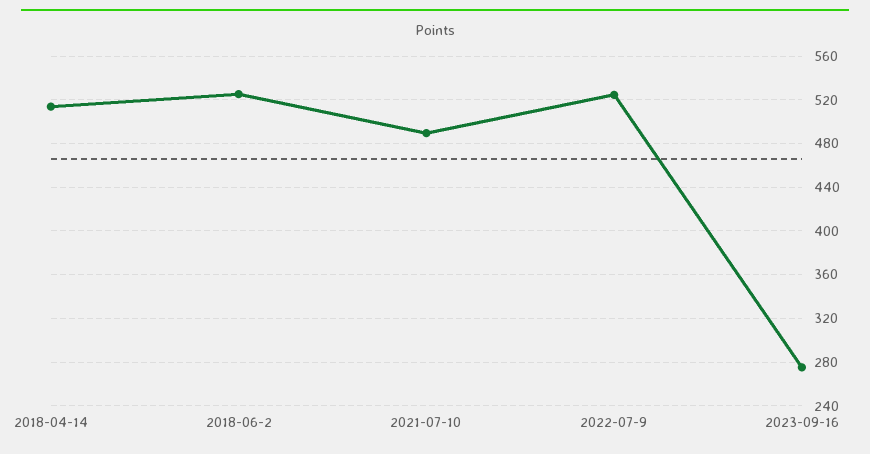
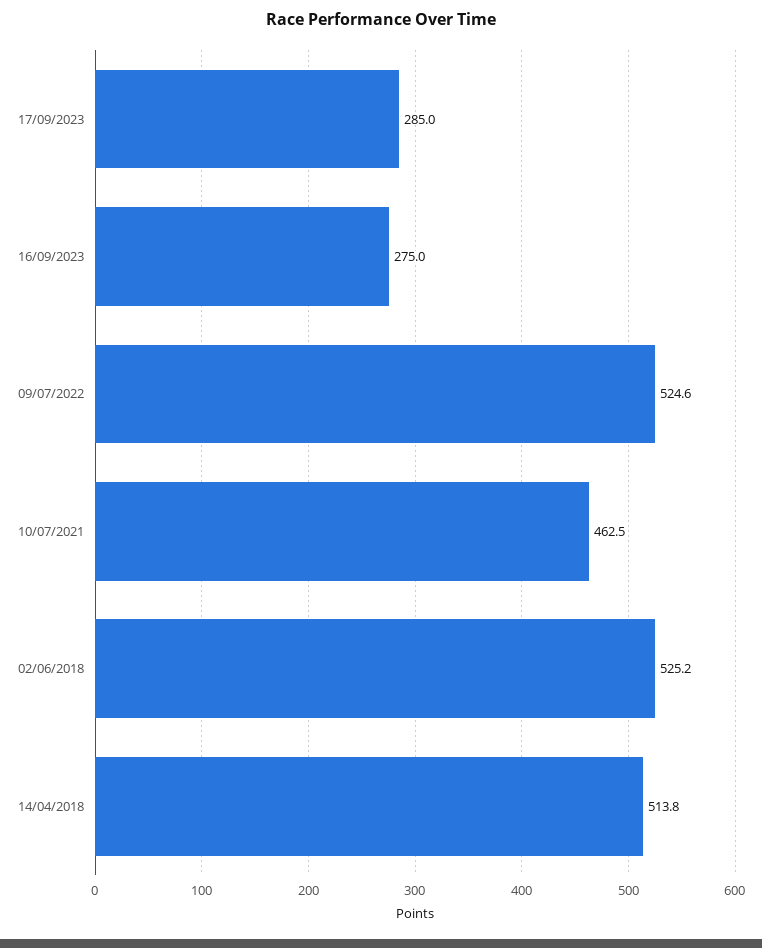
2021-07-10: 490 -> 462.5
17/09/2023: none -> 285

